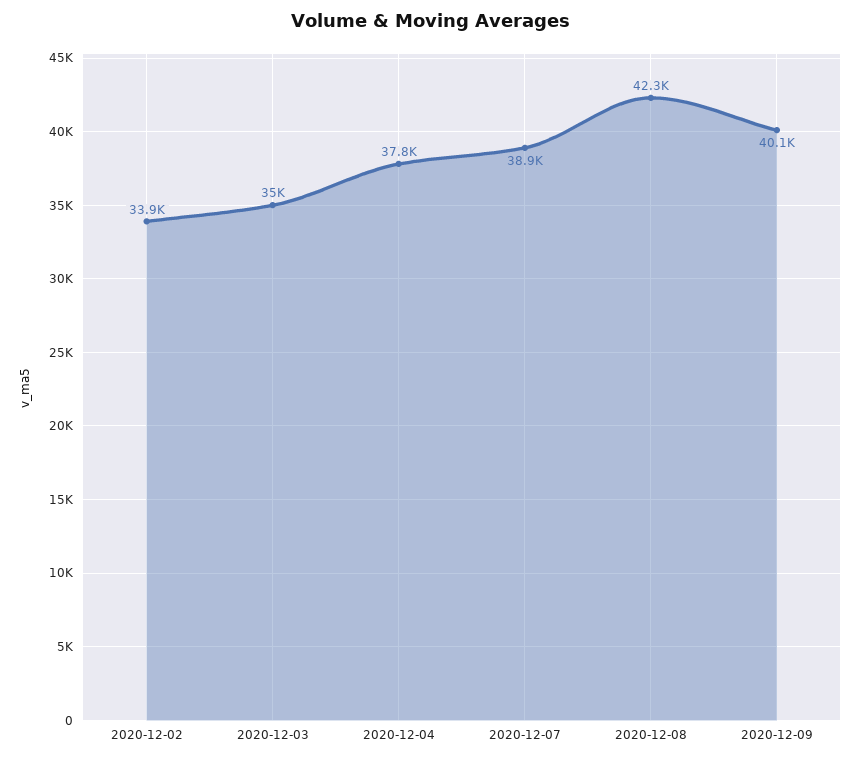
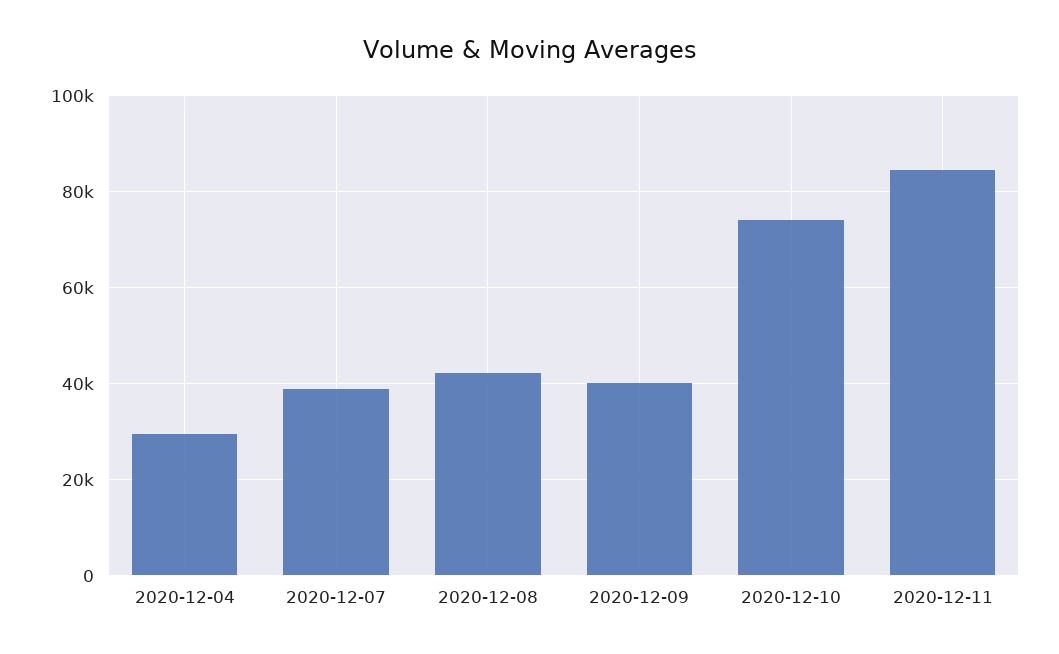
2020-12-02: 33900 -> none
2020-12-03: 35000 -> none
2020-12-04: 37800 -> 30000
2020-12-10: none -> 74000
2020-12-11: none -> 84000

